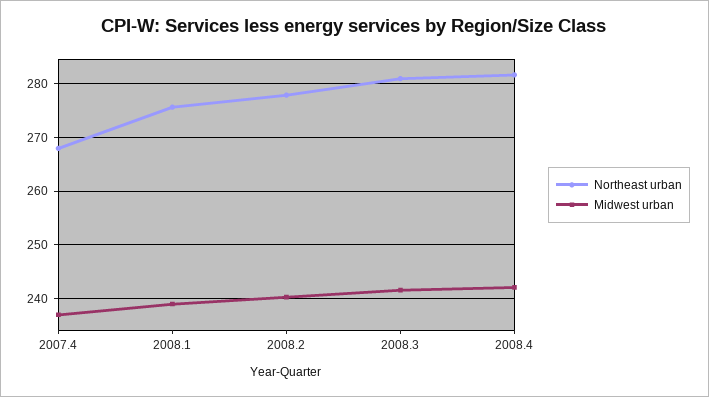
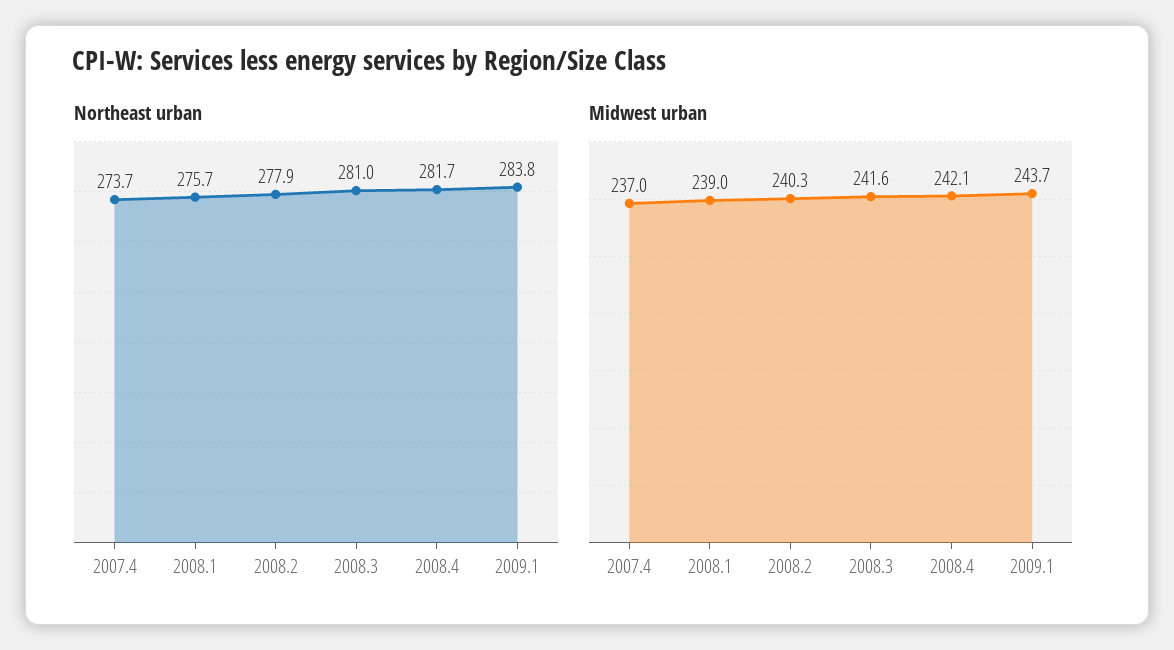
Northeast urban, 2007.4: 268 -> 273.7
Northeast urban, 2009.1: none -> 283.8
Midwest urban, 2009.1: none -> 243.7

